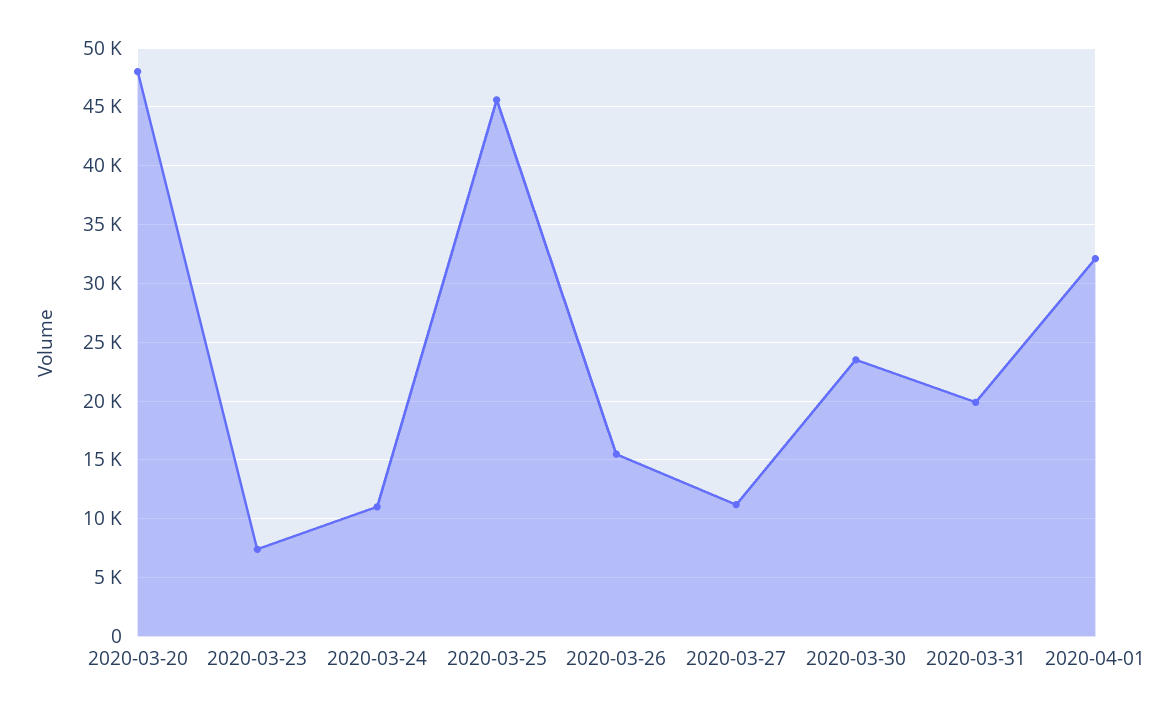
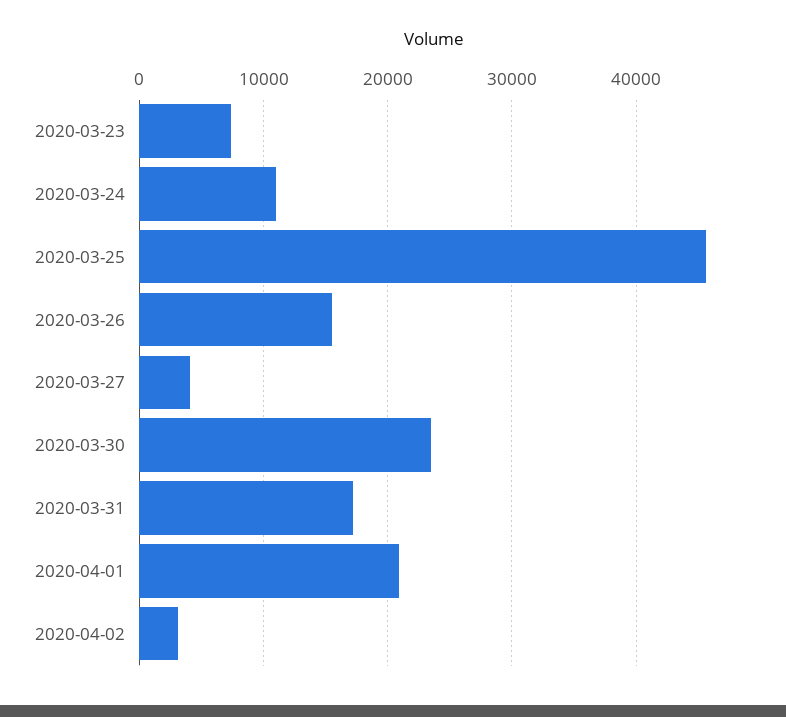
2020-03-20: 48000 -> none
2020-03-27: 11000 -> 4000
2020-03-31: 20000 -> 17000
2020-04-01: 32000 -> 21000
2020-04-02: none -> 3000

